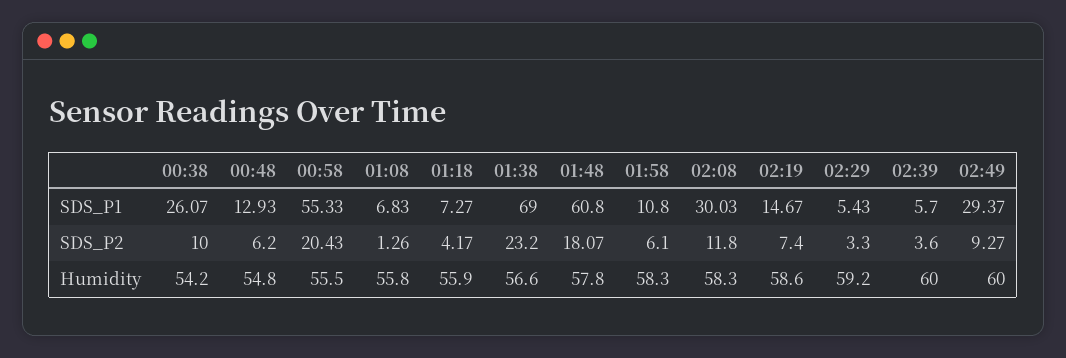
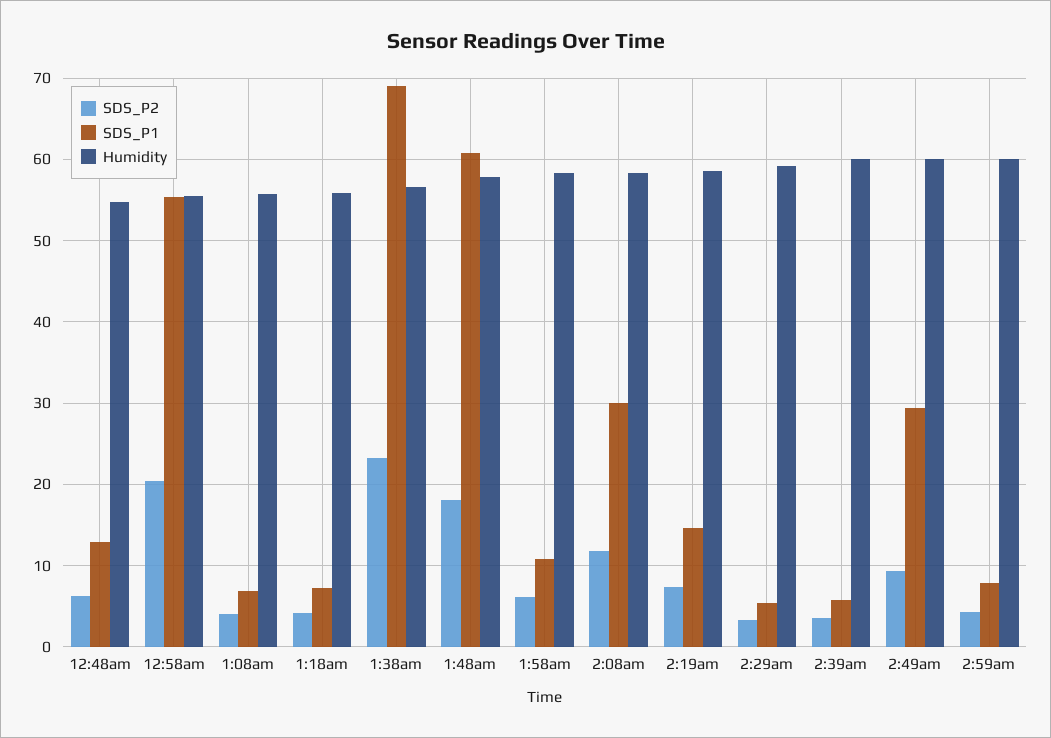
SDS_P1, 00:38: 26.07 -> none
SDS_P2, 00:38: 10 -> none
SDS_P2, 01:08: 1.26 -> 4
Humidity, 00:38: 54.2 -> none
SDS_P2, 2:59am: none -> 4
SDS_P1, 2:59am: none -> 8
Humidity, 2:59am: none -> 60

